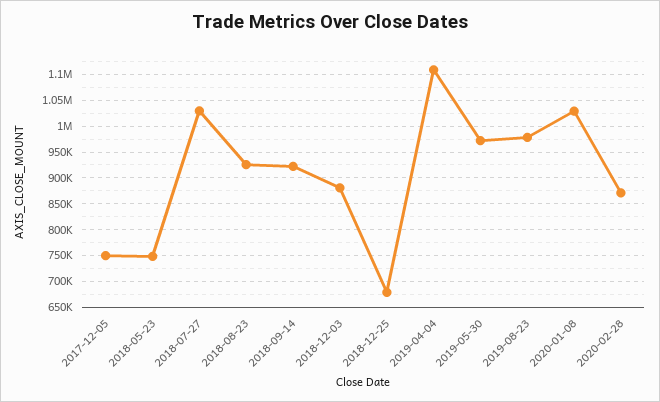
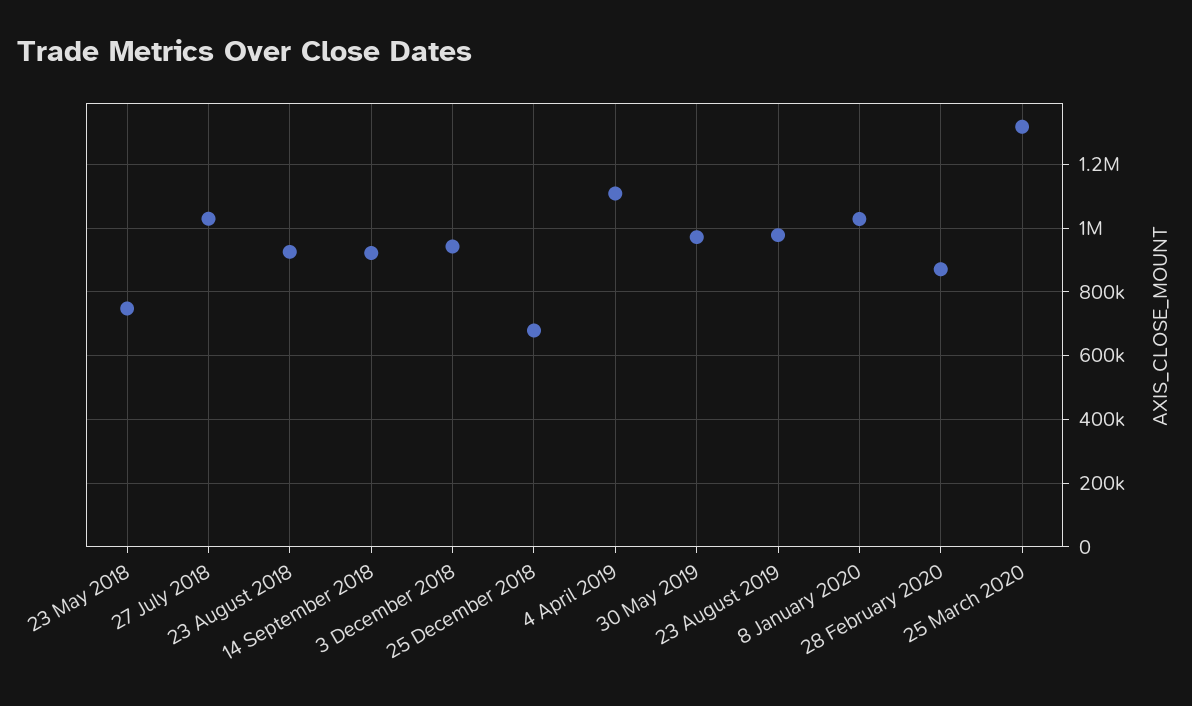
2017-12-05: 750000 -> none
2018-12-03: 875000 -> 940000
25 March 2020: none -> 1320000

